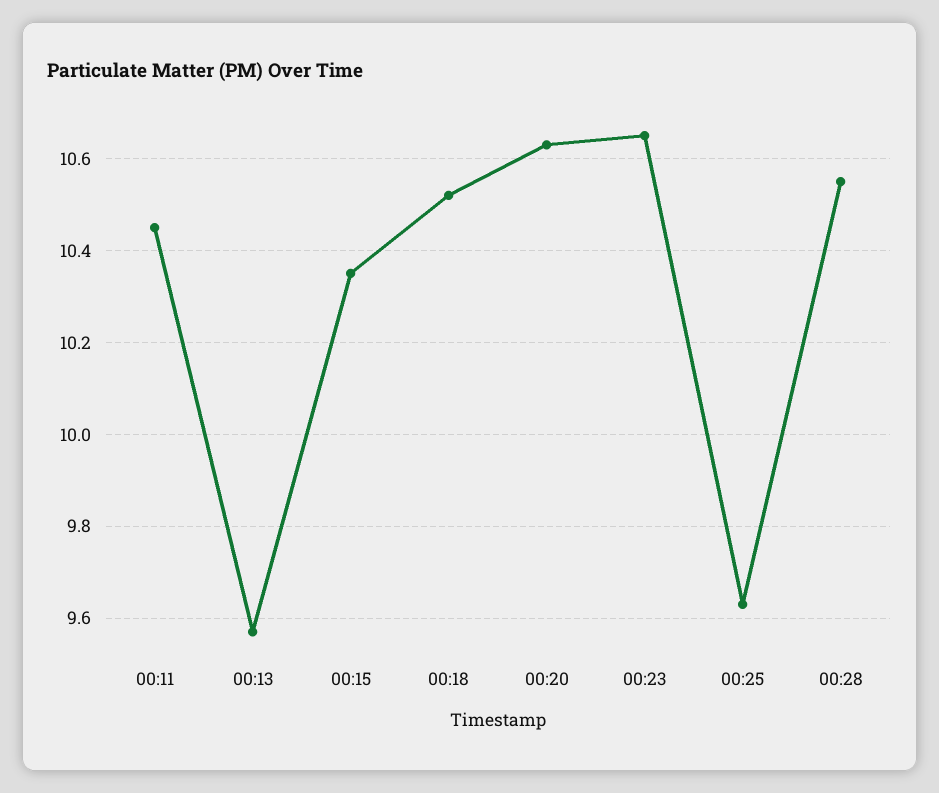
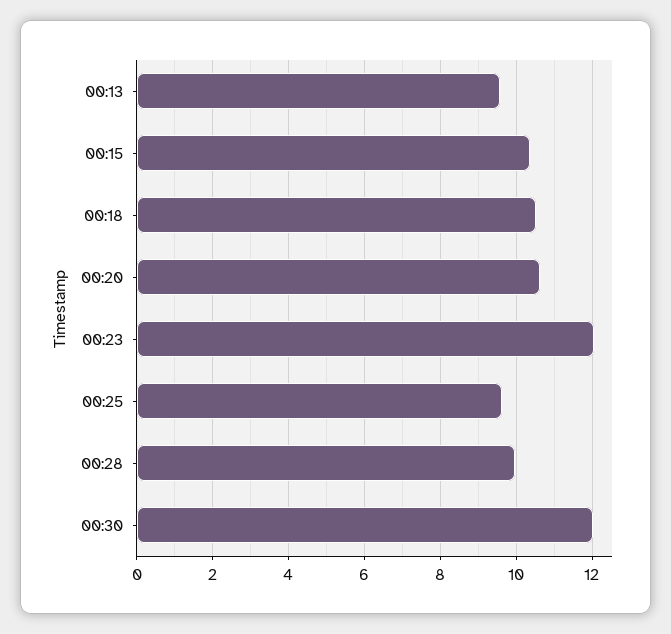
00:11: 10.45 -> none
00:23: 10.65 -> 12
00:28: 10.55 -> 10
00:30: none -> 12

